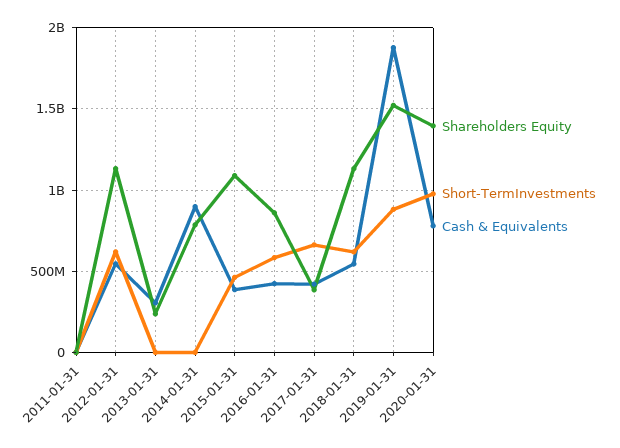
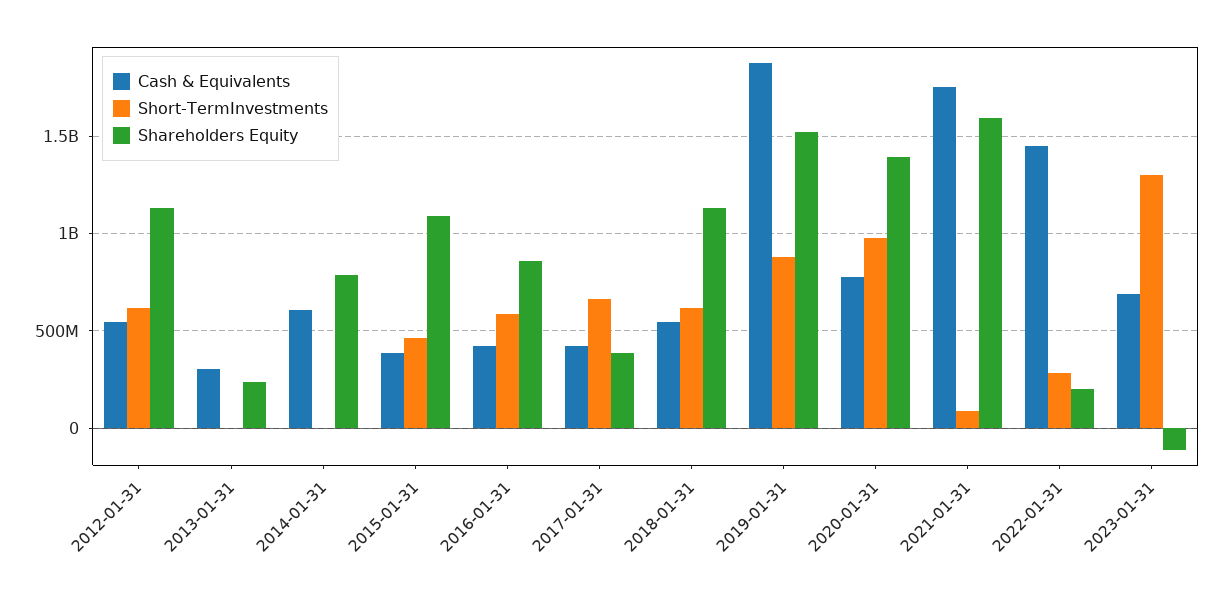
Shareholders Equity, 2011-01-31: 0 -> none
Short-TermInvestments, 2011-01-31: 0 -> none
Cash & Equivalents, 2011-01-31: 0 -> none
Cash & Equivalents, 2014-01-31: 900000000 -> 600000000
Cash & Equivalents, 2021-01-31: none -> 1750000000
Short-TermInvestments, 2021-01-31: none -> 100000000
Shareholders Equity, 2021-01-31: none -> 1600000000
Cash & Equivalents, 2022-01-31: none -> 1450000000
Short-TermInvestments, 2022-01-31: none -> 300000000
Shareholders Equity, 2022-01-31: none -> 200000000
Cash & Equivalents, 2023-01-31: none -> 700000000
Short-TermInvestments, 2023-01-31: none -> 1300000000
Shareholders Equity, 2023-01-31: none -> -100000000

